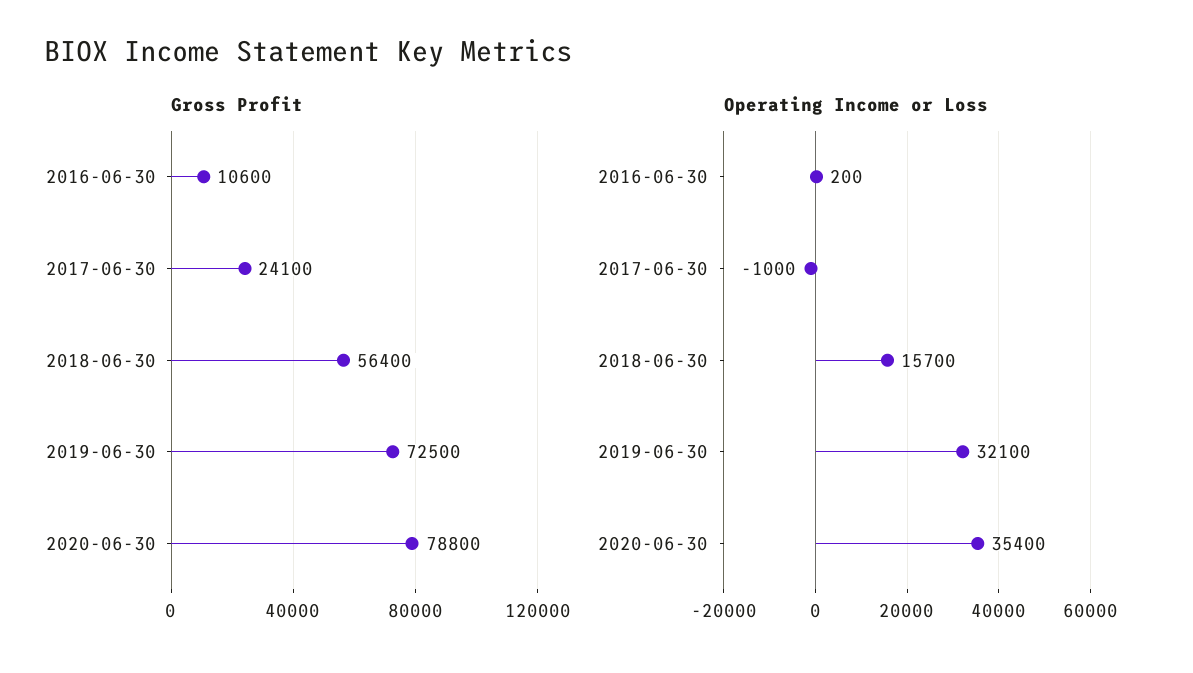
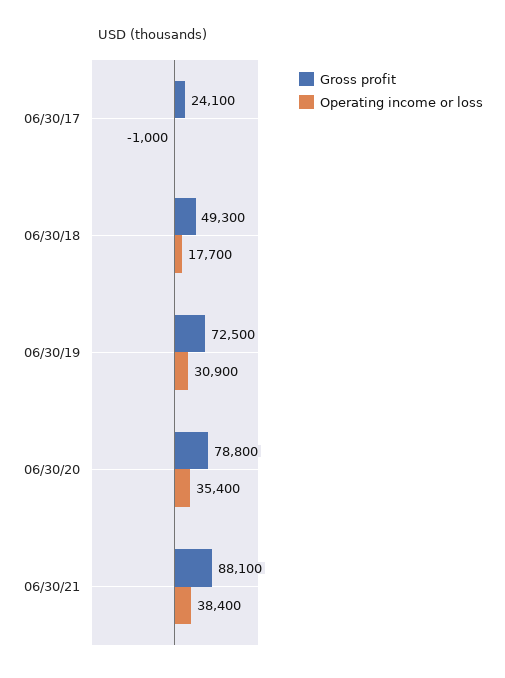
Gross Profit, 2016-06-30: 10600 -> none
Gross Profit, 2018-06-30: 56400 -> 49300
Operating Income or Loss, 2016-06-30: 200 -> none
Operating Income or Loss, 2018-06-30: 15700 -> 17700
Operating Income or Loss, 2019-06-30: 32100 -> 30900
Gross Profit, 06/30/21: none -> 88100
Operating Income or Loss, 06/30/21: none -> 38400

